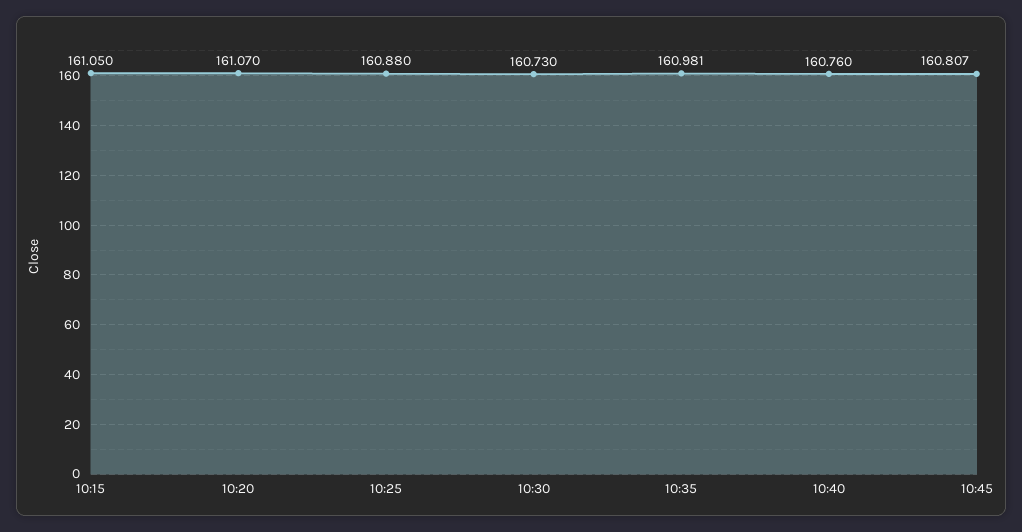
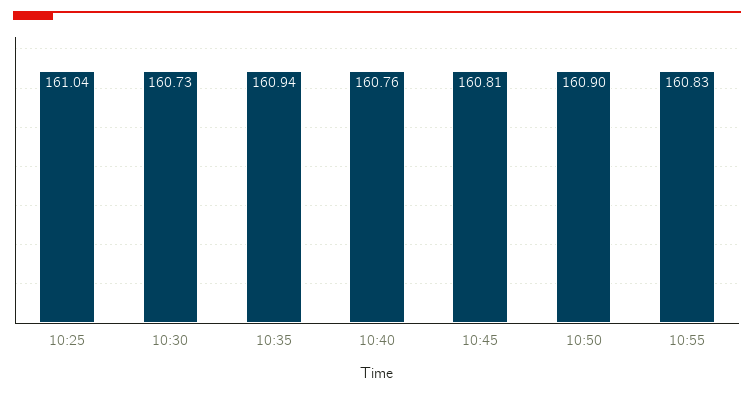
10:15: 161.05 -> none
10:20: 161.07 -> none
10:25: 160.88 -> 161.04
10:35: 160.981 -> 160.94
10:50: none -> 160.9
10:55: none -> 160.83

